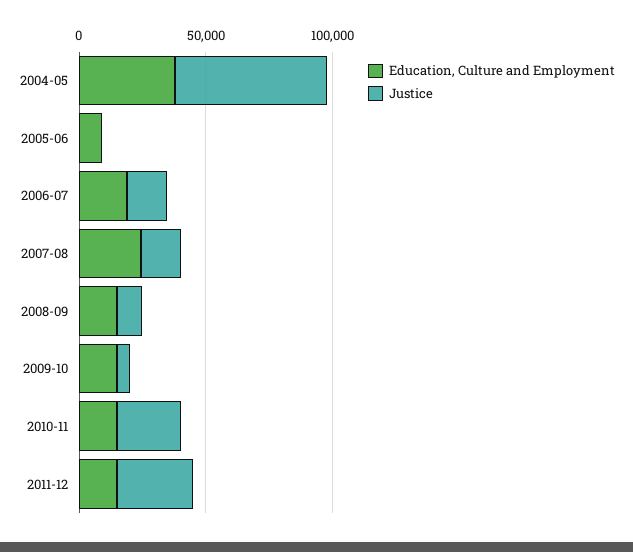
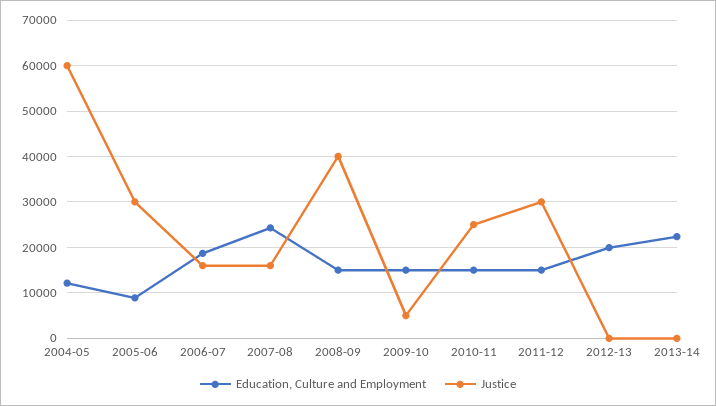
Education, Culture and Employment, 2004-05: 40000 -> 12000
Justice, 2005-06: 0 -> 30000
Justice, 2008-09: 10000 -> 40000
Education, Culture and Employment, 2012-13: none -> 20000
Justice, 2012-13: none -> 0
Education, Culture and Employment, 2013-14: none -> 22000
Justice, 2013-14: none -> 0

